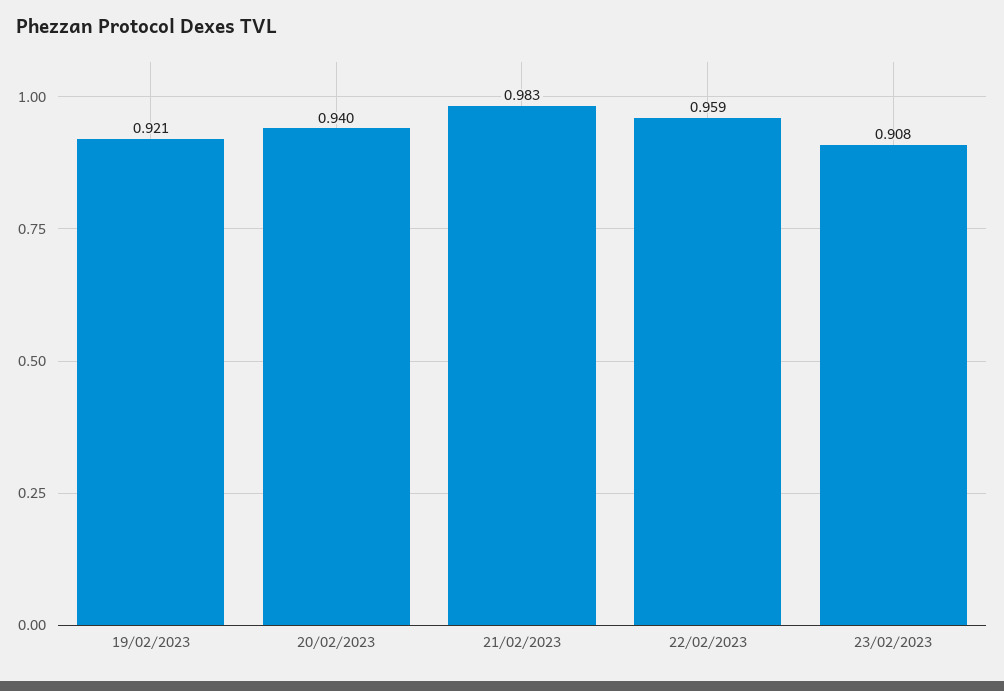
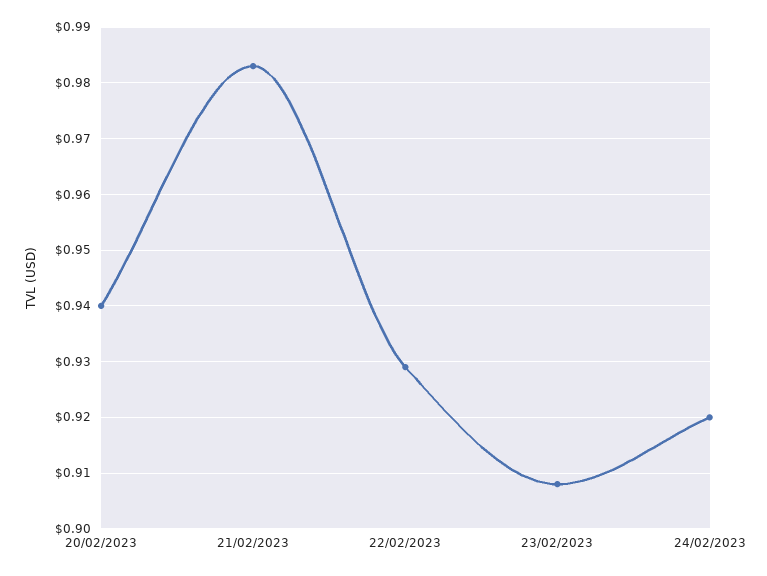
19/02/2023: 0.921 -> none
22/02/2023: 0.959 -> 0.93
24/02/2023: none -> 0.92

